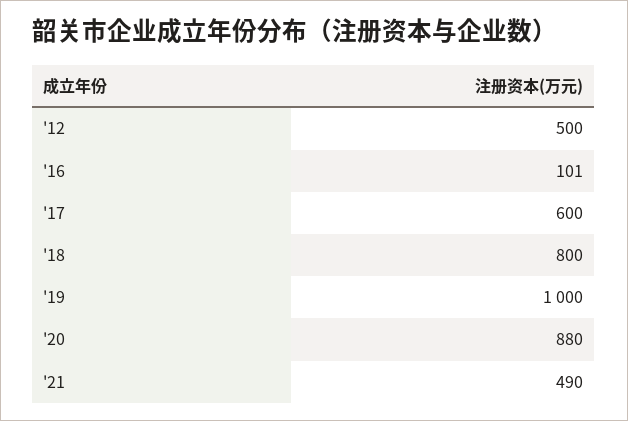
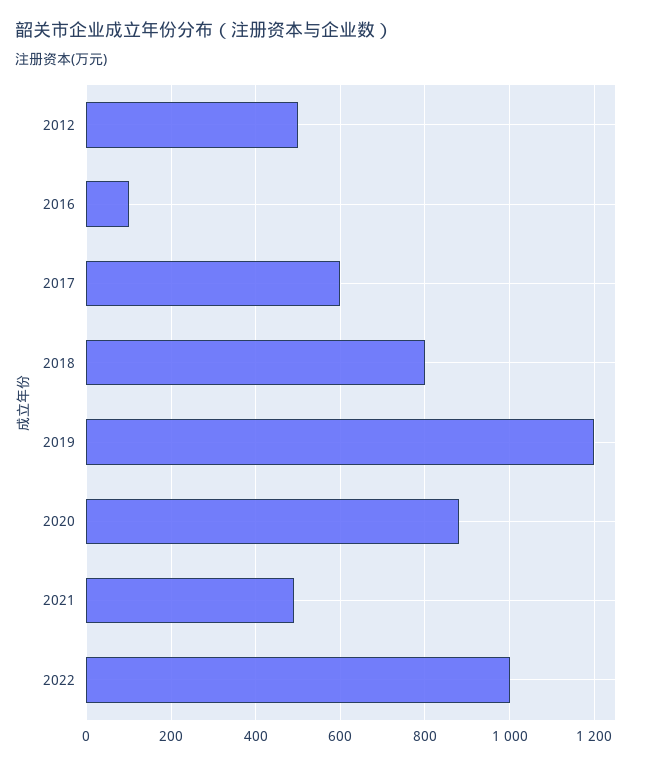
'19: 1000 -> 1200
2022: none -> 1000

